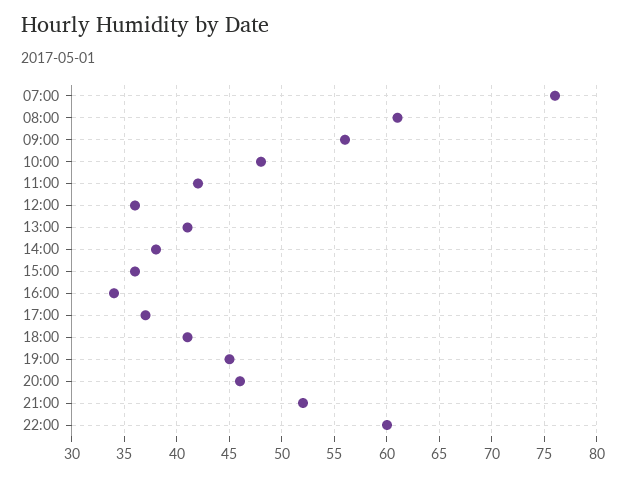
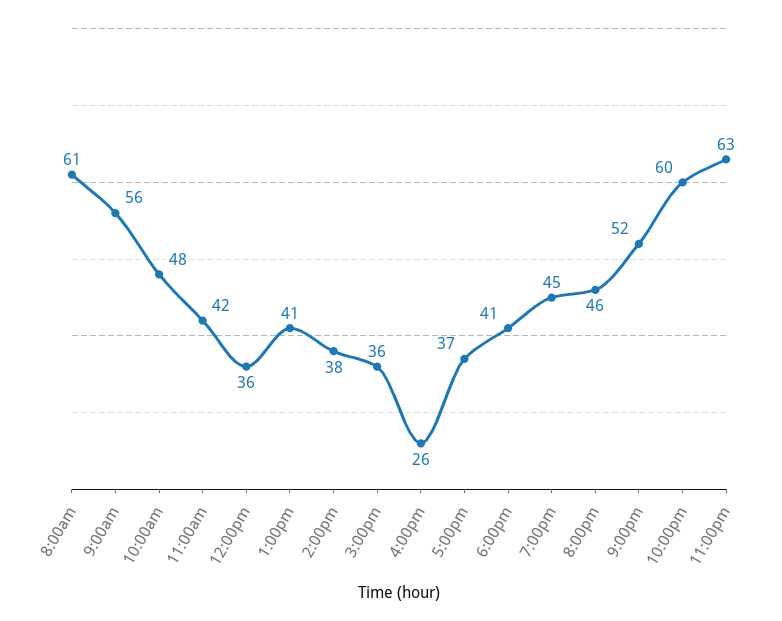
07:00: 76 -> none
16:00: 34 -> 26
11:00pm: none -> 63

